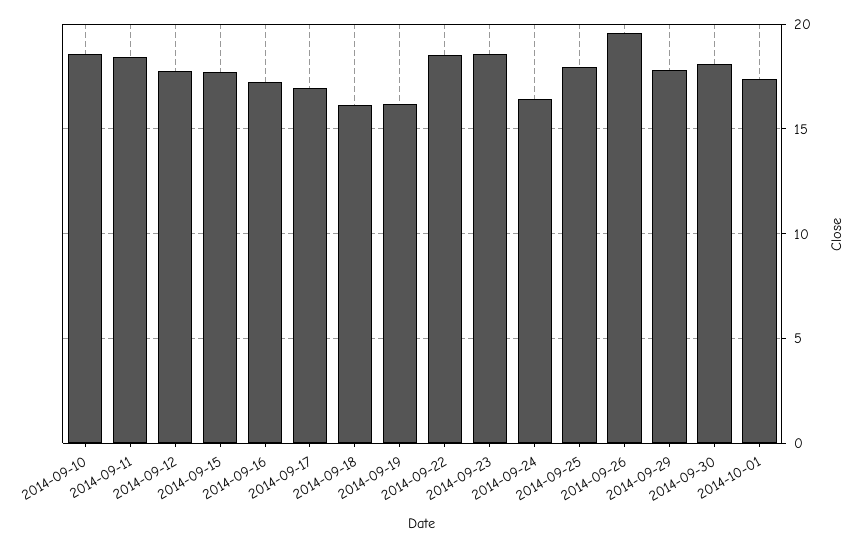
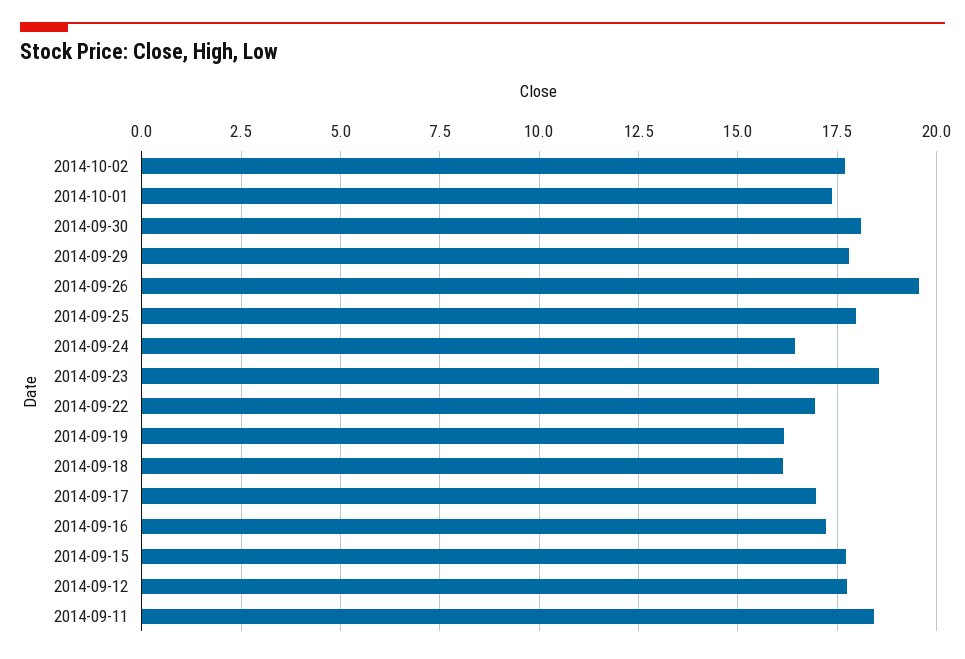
2014-09-10: 18.5 -> none
2014-09-22: 18.5 -> 17
2014-10-02: none -> 17.75

